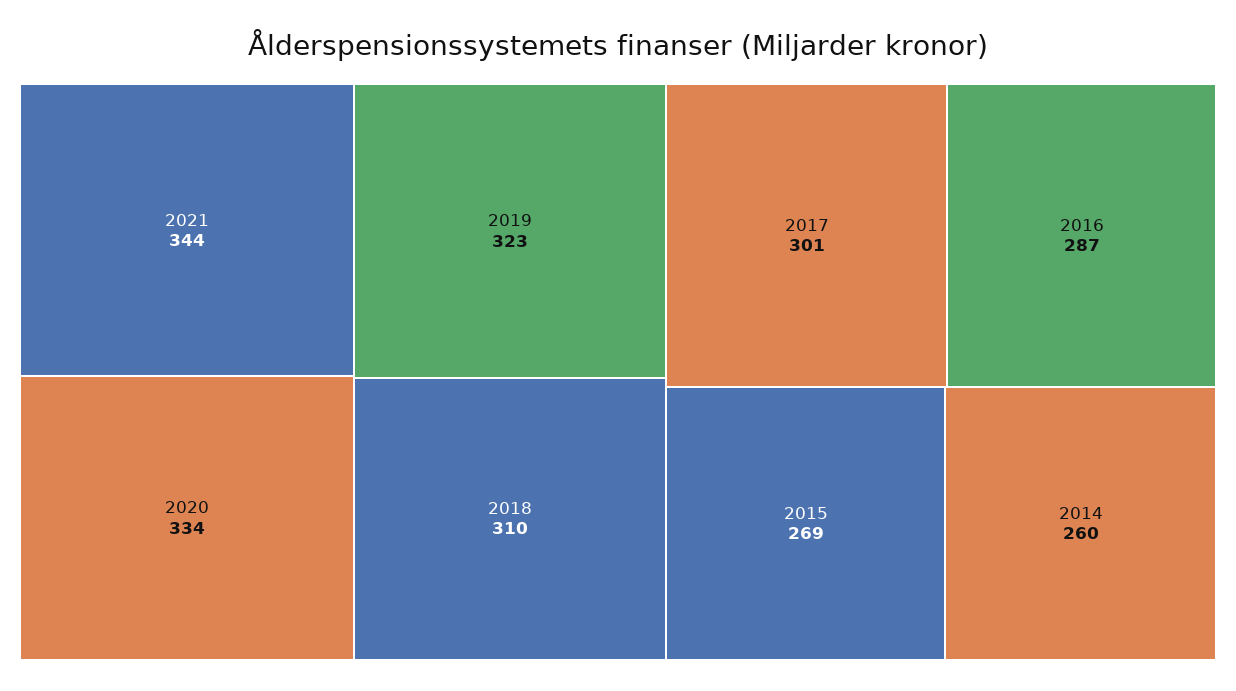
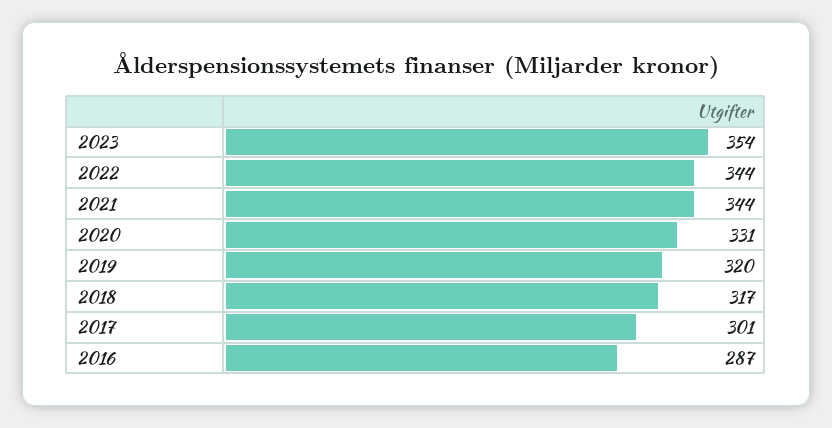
2020: 334 -> 331
2019: 323 -> 320
2018: 310 -> 317
2015: 269 -> none
2014: 260 -> none
2023: none -> 354
2022: none -> 344

